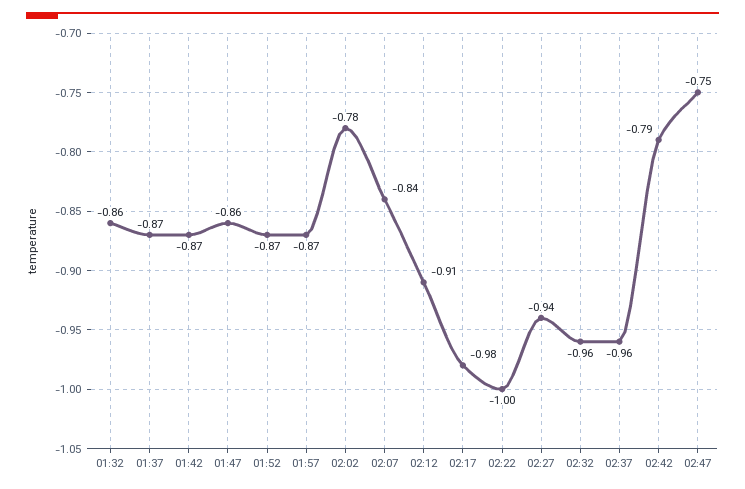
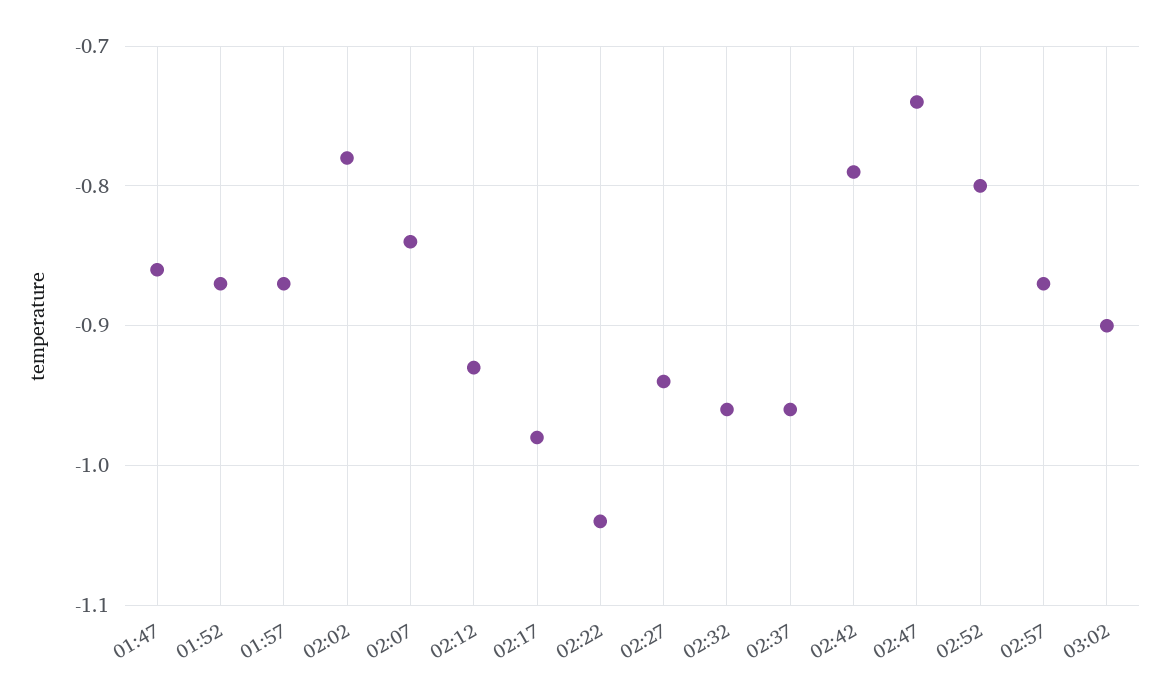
01:32: -0.86 -> none
01:37: -0.87 -> none
01:42: -0.87 -> none
02:12: -0.91 -> -0.93
02:22: -1 -> -1.04
02:47: -0.75 -> -0.74
02:52: none -> -0.8
02:57: none -> -0.87
03:02: none -> -0.9

